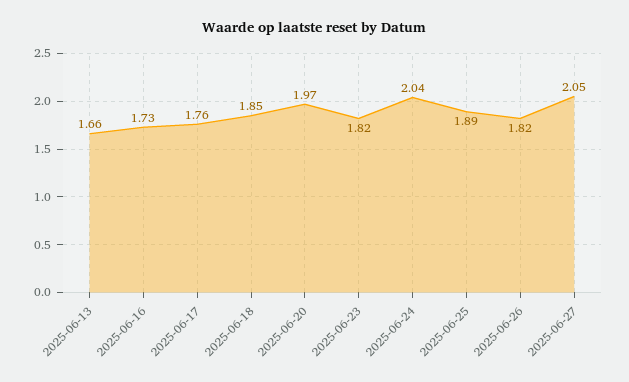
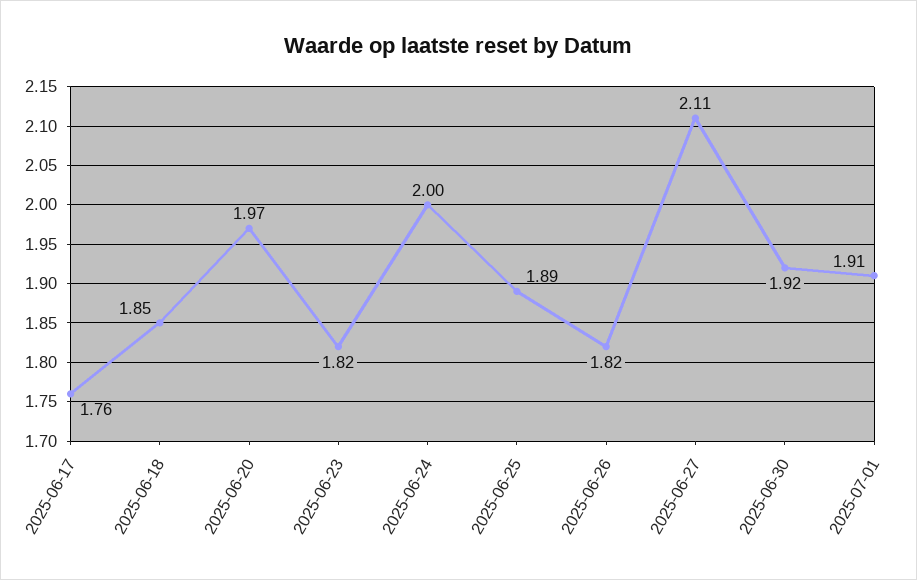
2025-06-13: 1.66 -> none
2025-06-16: 1.73 -> none
2025-06-24: 2.04 -> 2
2025-06-27: 2.05 -> 2.11
2025-06-30: none -> 1.92
2025-07-01: none -> 1.91

